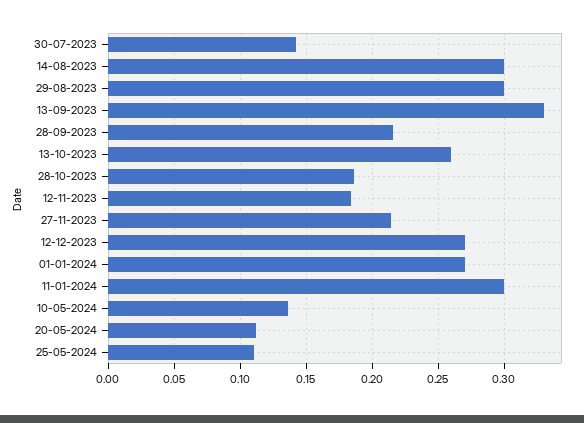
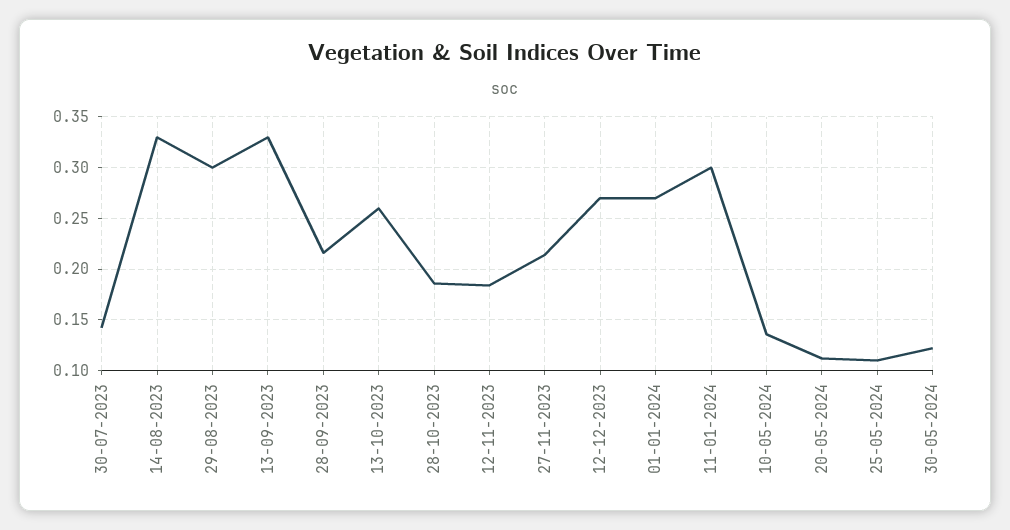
14-08-2023: 0.3 -> 0.33
30-05-2024: none -> 0.12

